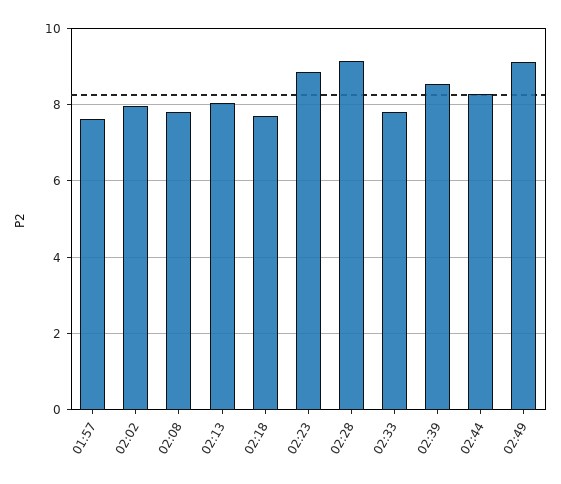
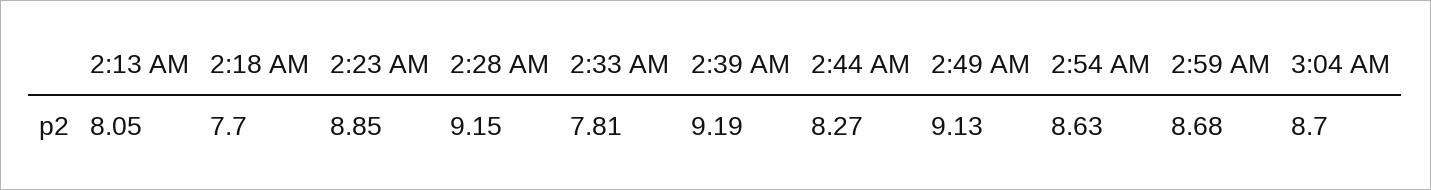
01:57: 7.6 -> none
02:02: 8 -> none
02:08: 7.8 -> none
02:39: 8.6 -> 9.19
2:54 AM: none -> 8.63
2:59 AM: none -> 8.68
3:04 AM: none -> 8.7

